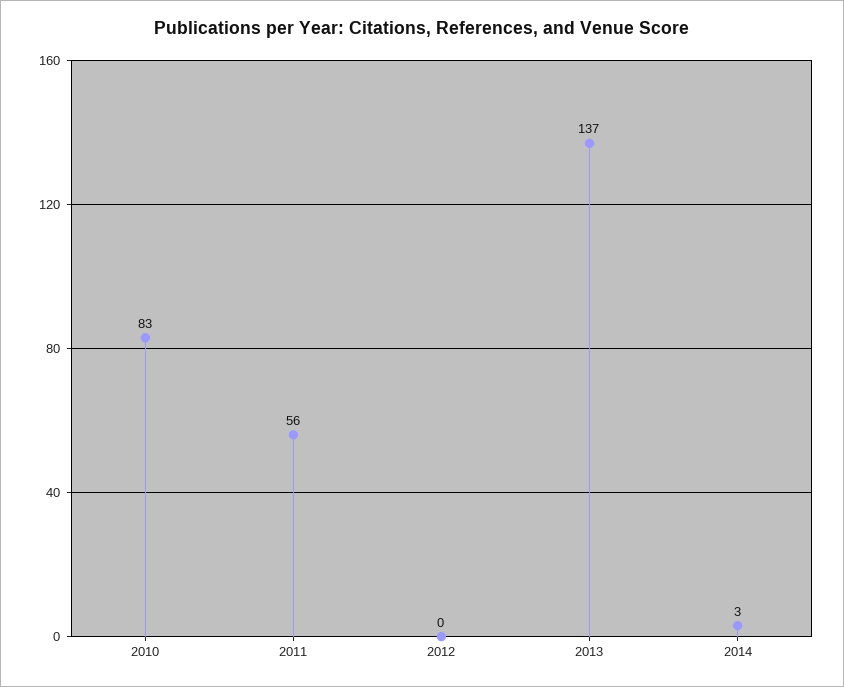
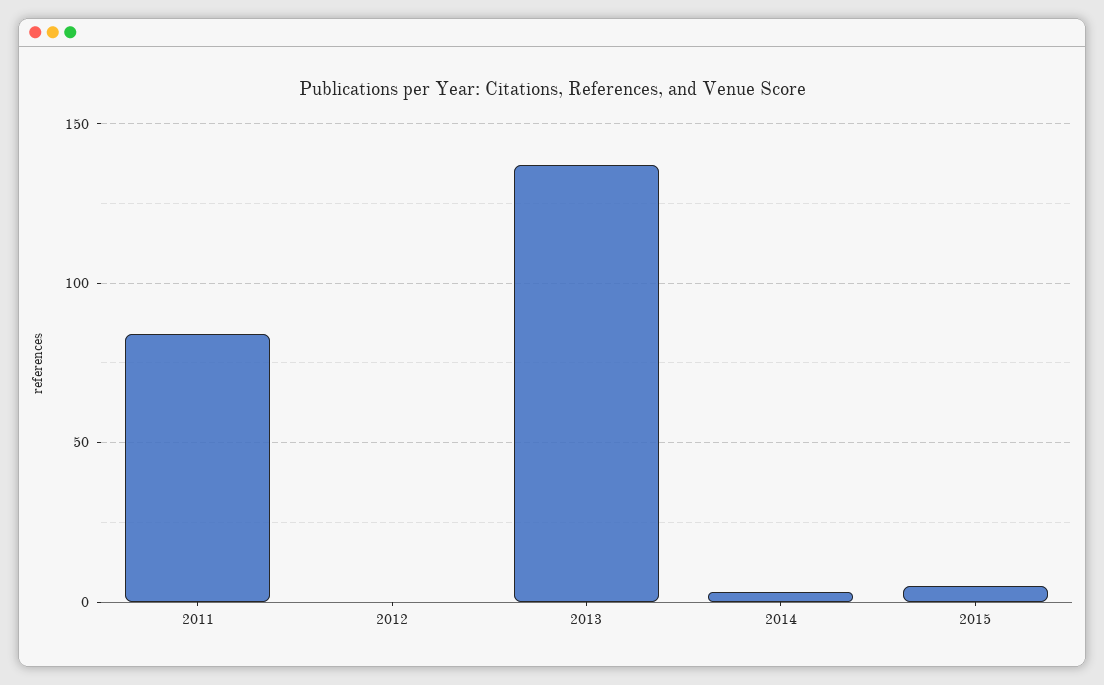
2010: 83 -> none
2011: 56 -> 85
2015: none -> 5

